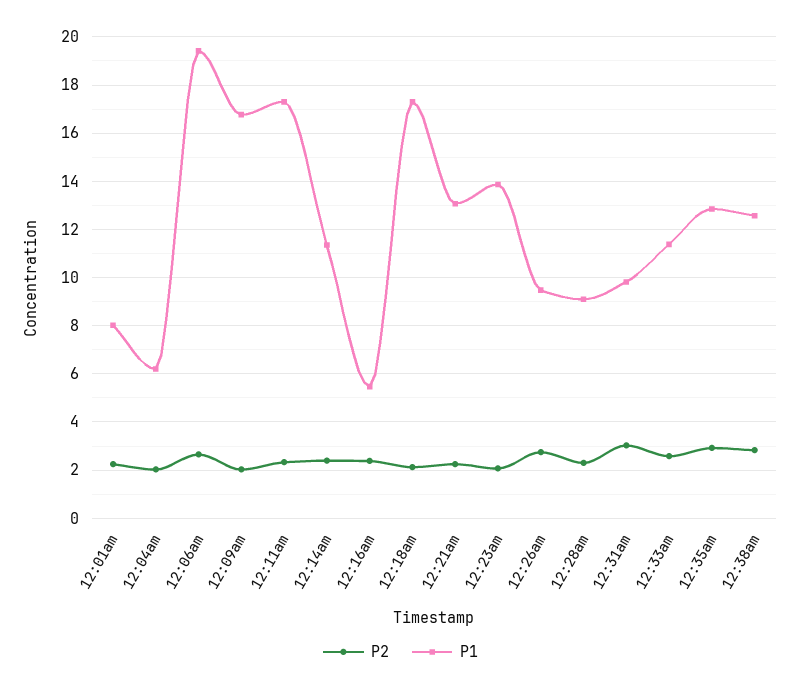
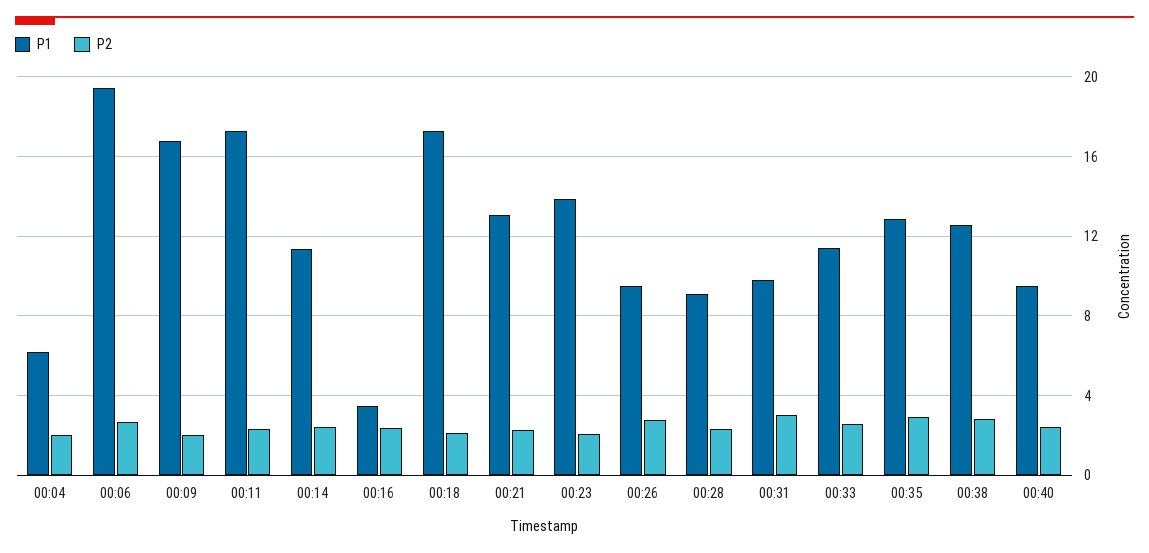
P2, 12:01am: 2.25 -> none
P1, 12:01am: 8 -> none
P1, 12:16am: 5.5 -> 3.5
P1, 00:40: none -> 9.5
P2, 00:40: none -> 2.5

